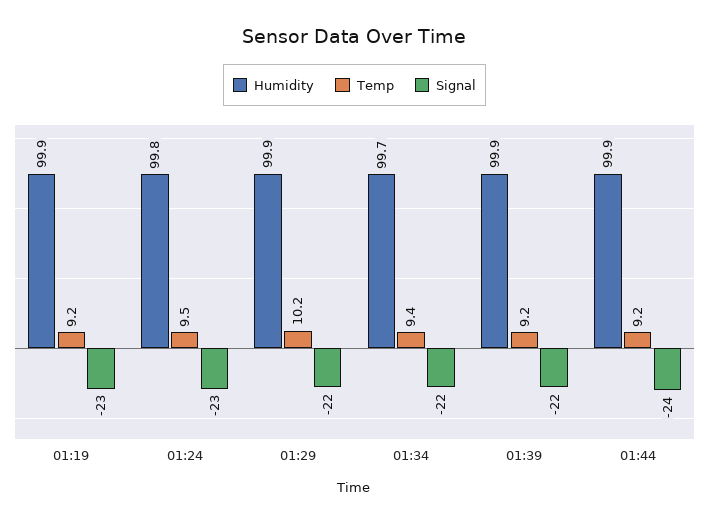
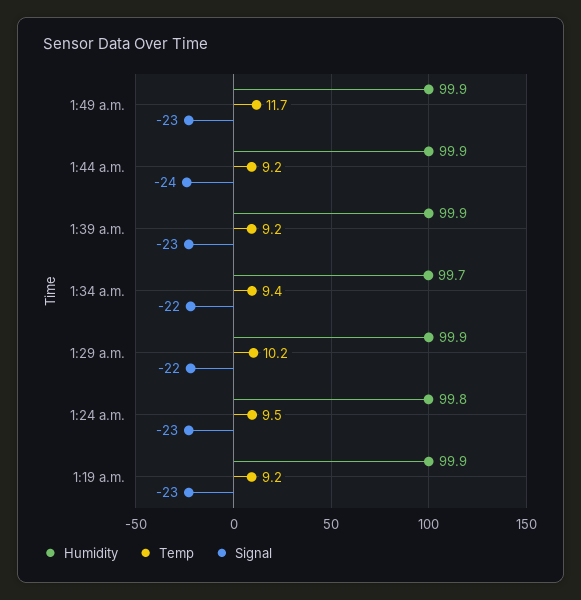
Signal, 01:39: -22 -> -23
Humidity, 1:49 a.m.: none -> 99.9
Temp, 1:49 a.m.: none -> 11.7
Signal, 1:49 a.m.: none -> -23

